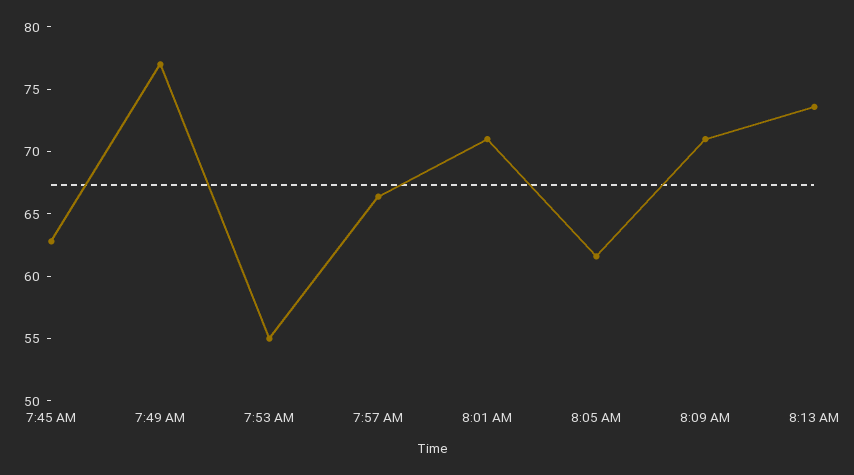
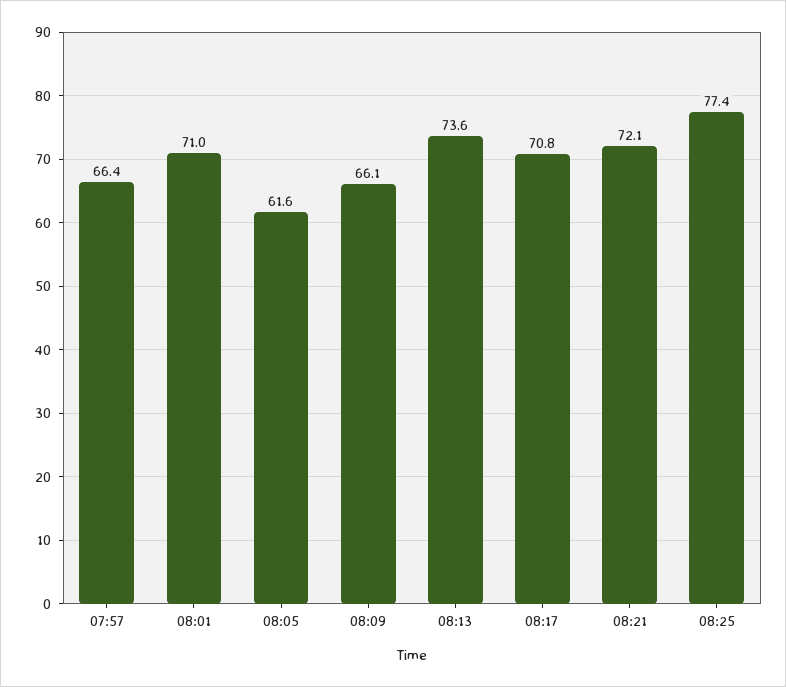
7:45 AM: 63 -> none
7:49 AM: 77 -> none
7:53 AM: 55 -> none
8:09 AM: 71 -> 66.1
08:17: none -> 70.8
08:21: none -> 72.1
08:25: none -> 77.4

